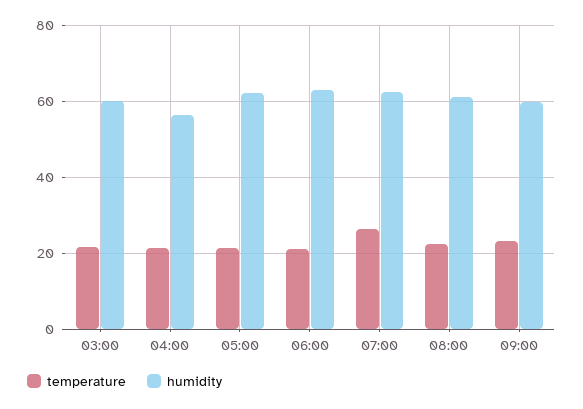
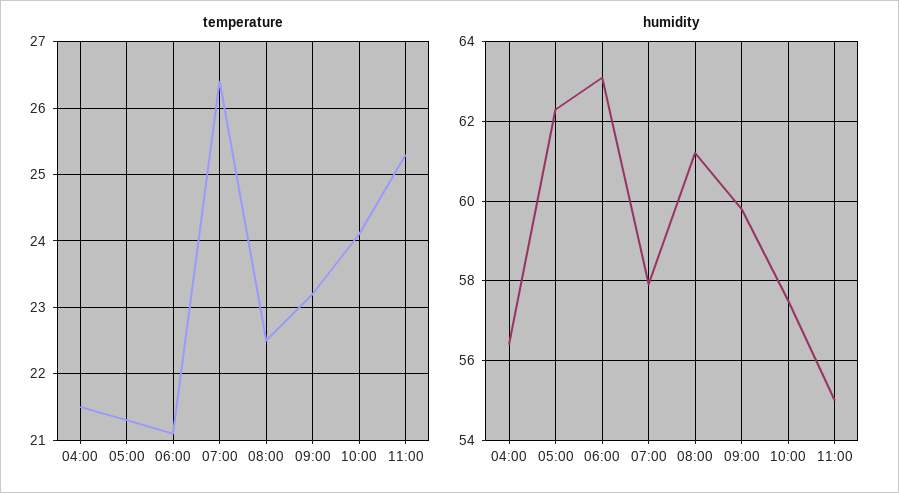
temperature, 03:00: 22 -> none
humidity, 03:00: 60 -> none
humidity, 07:00: 62 -> 58
temperature, 10:00: none -> 24.1
temperature, 11:00: none -> 25.3
humidity, 10:00: none -> 57.5
humidity, 11:00: none -> 55

